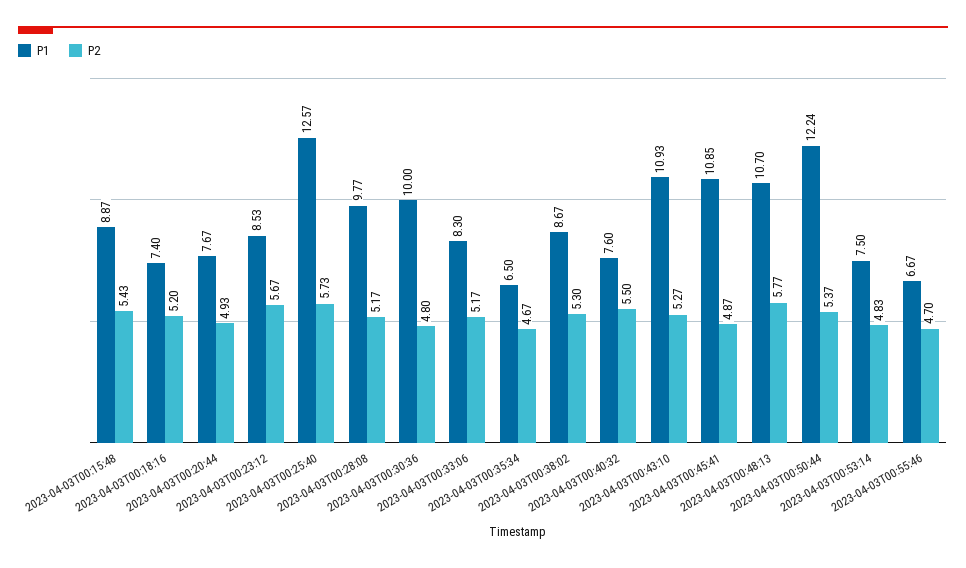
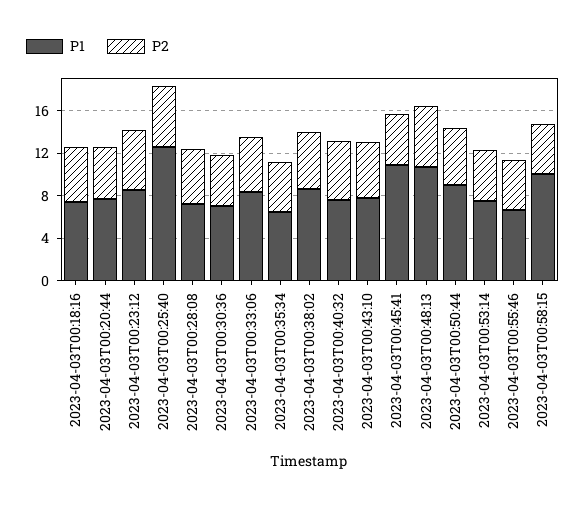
P1, 2023-04-03T00:15:48: 8.87 -> none
P2, 2023-04-03T00:15:48: 5.43 -> none
P1, 2023-04-03T00:28:08: 9.77 -> 7
P1, 2023-04-03T00:30:36: 10 -> 7
P1, 2023-04-03T00:43:10: 10.93 -> 8
P1, 2023-04-03T00:50:44: 12.24 -> 9
P1, 2023-04-03T00:58:15: none -> 10
P2, 2023-04-03T00:58:15: none -> 5

